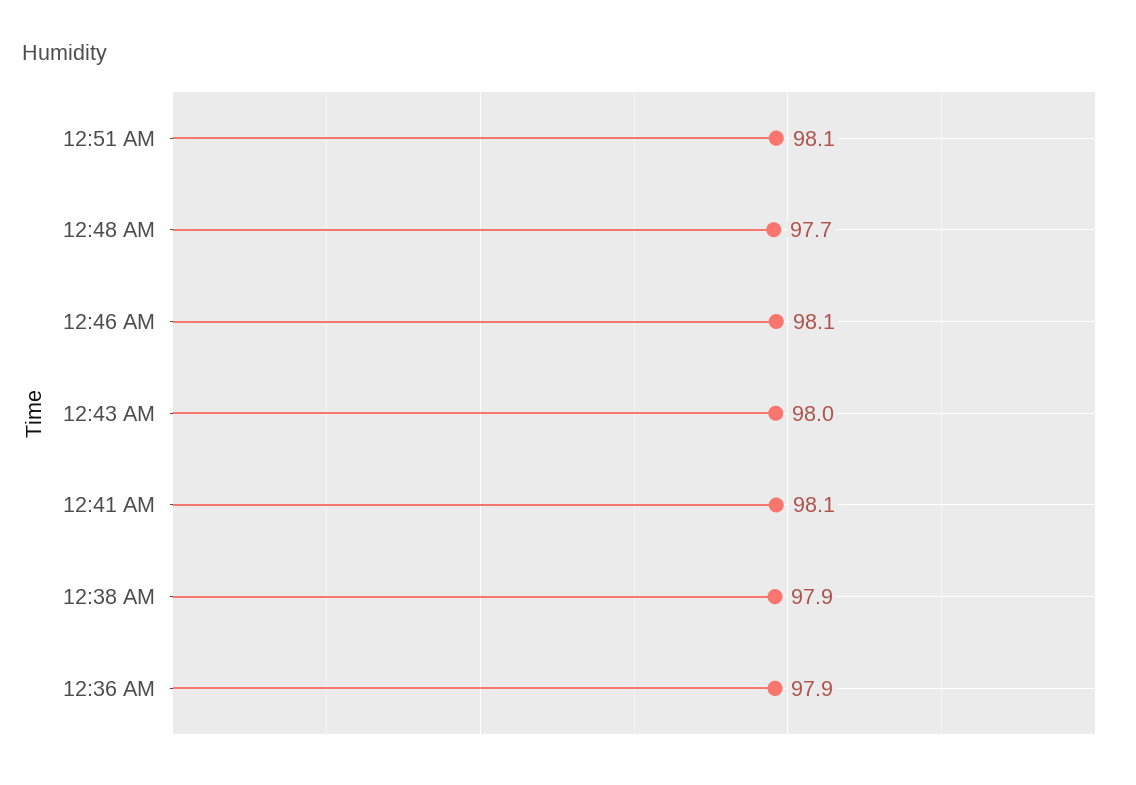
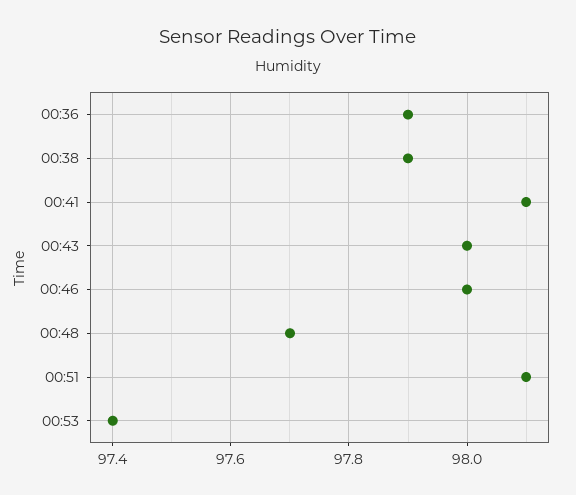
12:46 AM: 98.1 -> 98
00:53: none -> 97.4

